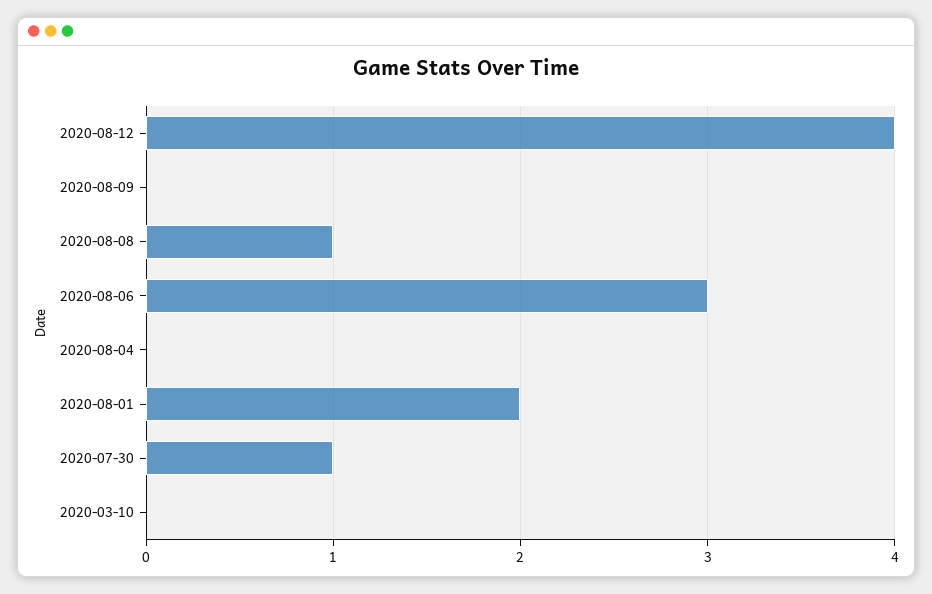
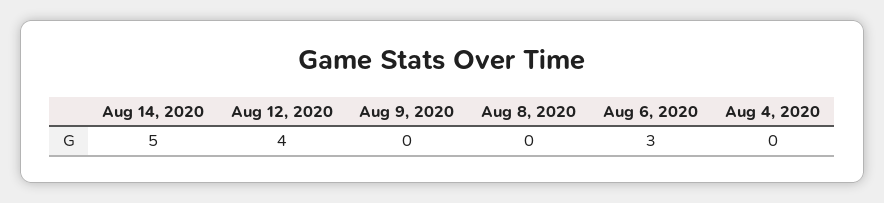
2020-08-08: 1 -> 0
2020-08-01: 2 -> none
2020-07-30: 1 -> none
2020-03-10: 0 -> none
Aug 14, 2020: none -> 5

